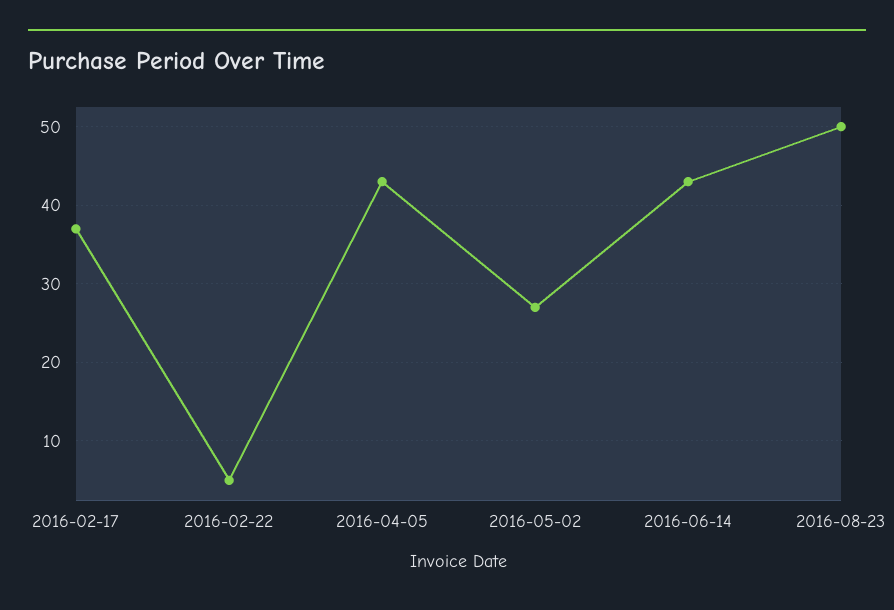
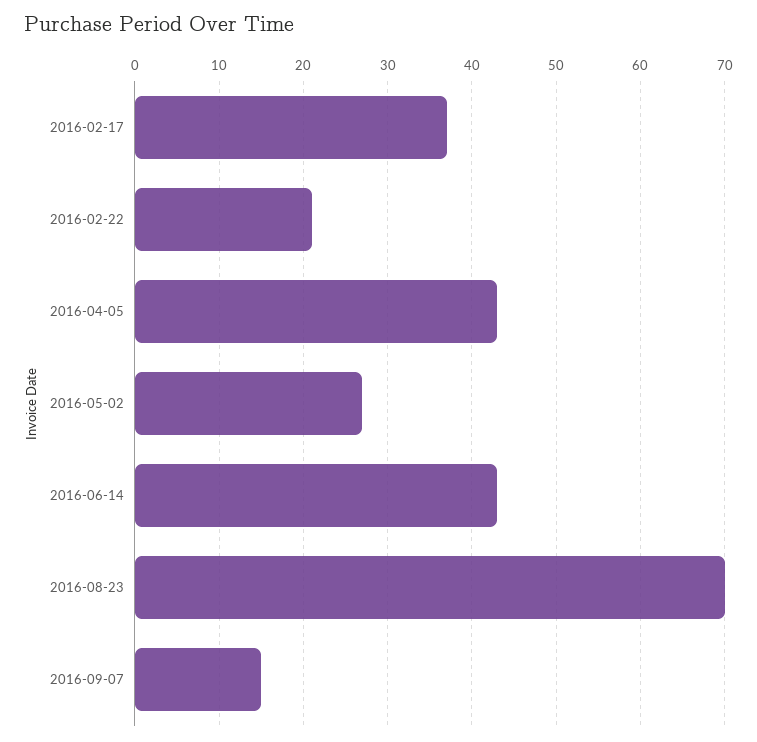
2016-02-22: 5 -> 21
2016-08-23: 50 -> 70
2016-09-07: none -> 15

